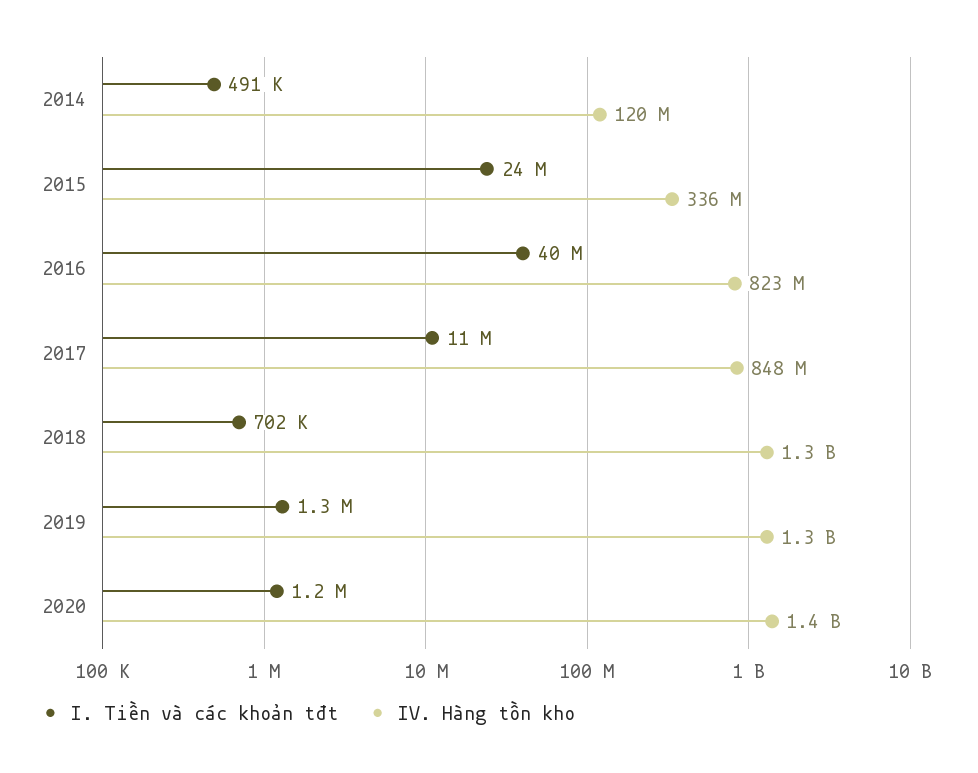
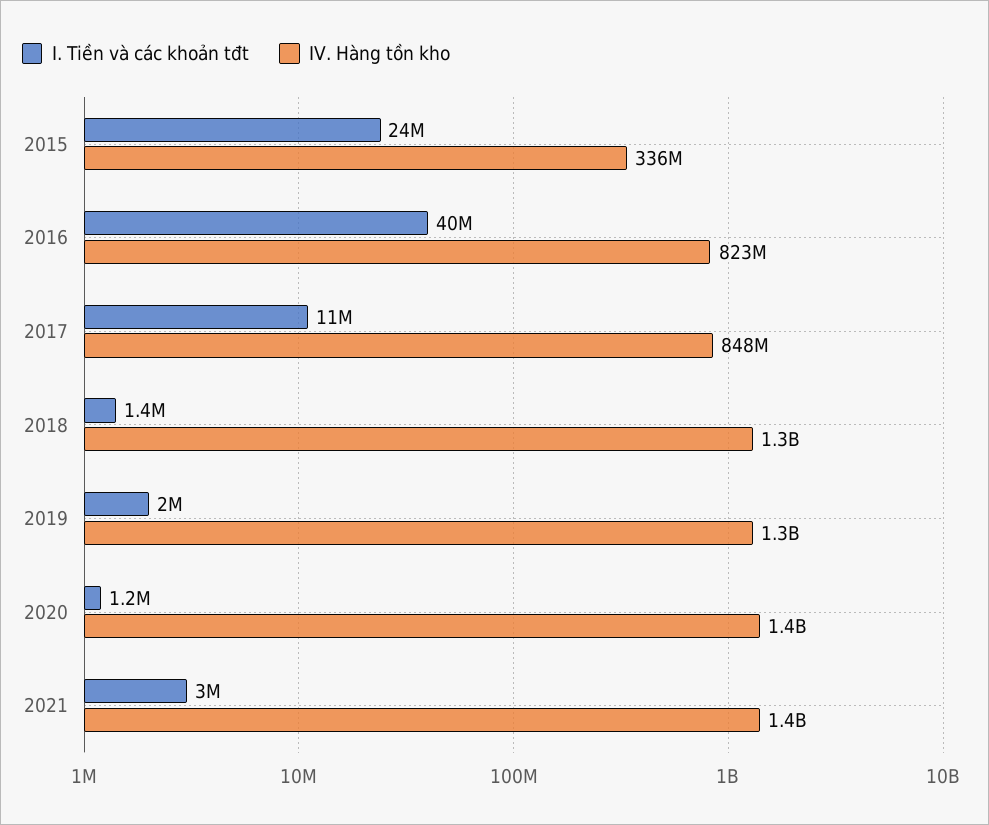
I. Tiền và các khoản tđt, 2014: 491000 -> none
IV. Hàng tồn kho, 2014: 120000000 -> none
I. Tiền và các khoản tđt, 2018: 702000 -> 1400000
I. Tiền và các khoản tđt, 2019: 1300000 -> 2000000
I. Tiền và các khoản tđt, 2021: none -> 3000000
IV. Hàng tồn kho, 2021: none -> 1400000000

